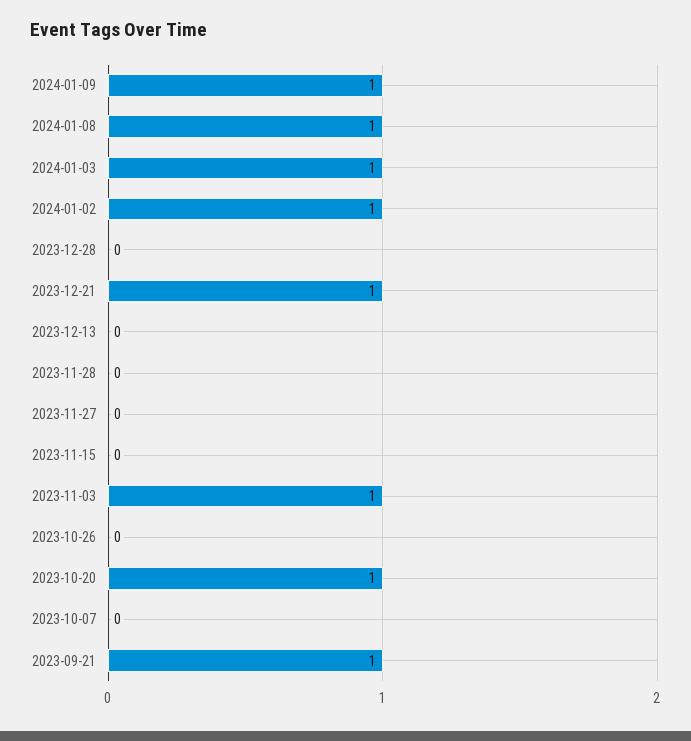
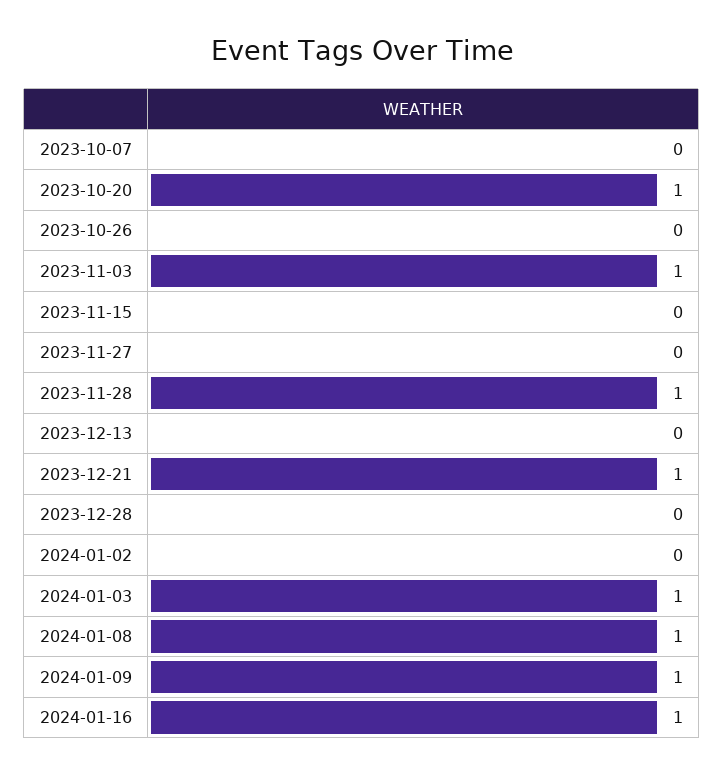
2024-01-02: 1 -> 0
2023-11-28: 0 -> 1
2023-09-21: 1 -> none
2024-01-16: none -> 1

